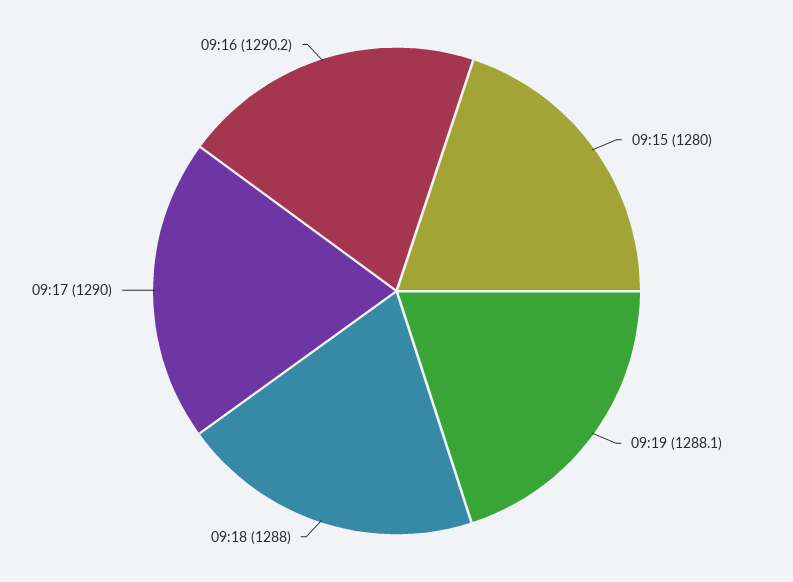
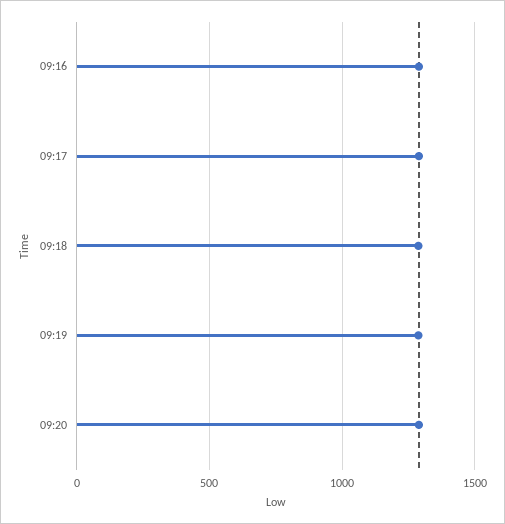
09:15: 1280 -> none
09:20: none -> 1300

